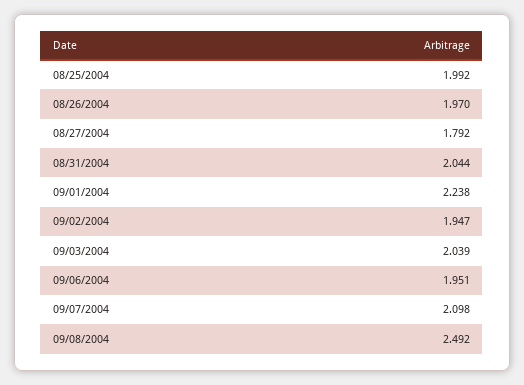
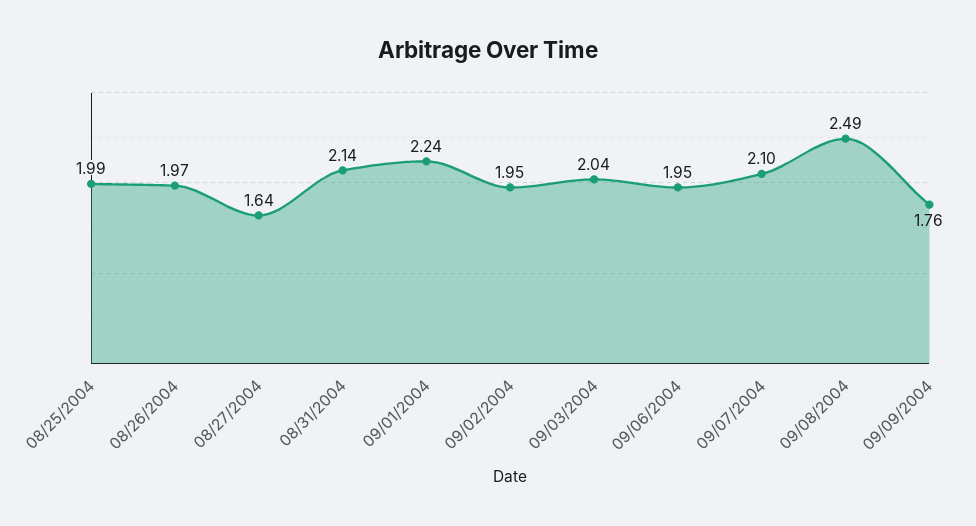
08/27/2004: 1.792 -> 1.64
08/31/2004: 2.044 -> 2.14
09/09/2004: none -> 1.76

